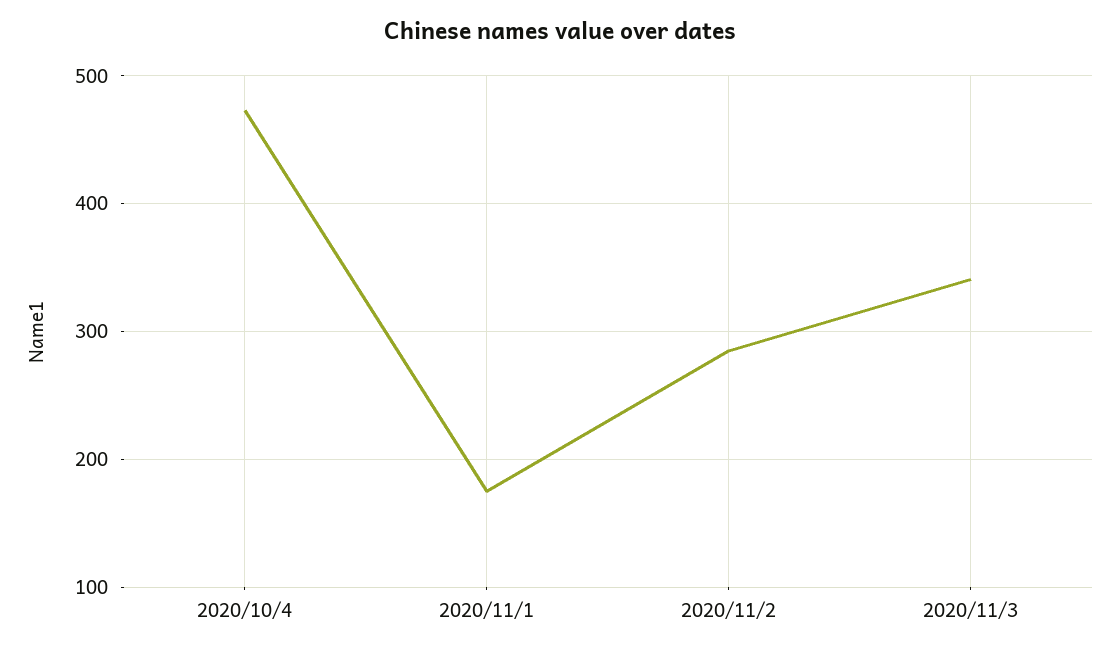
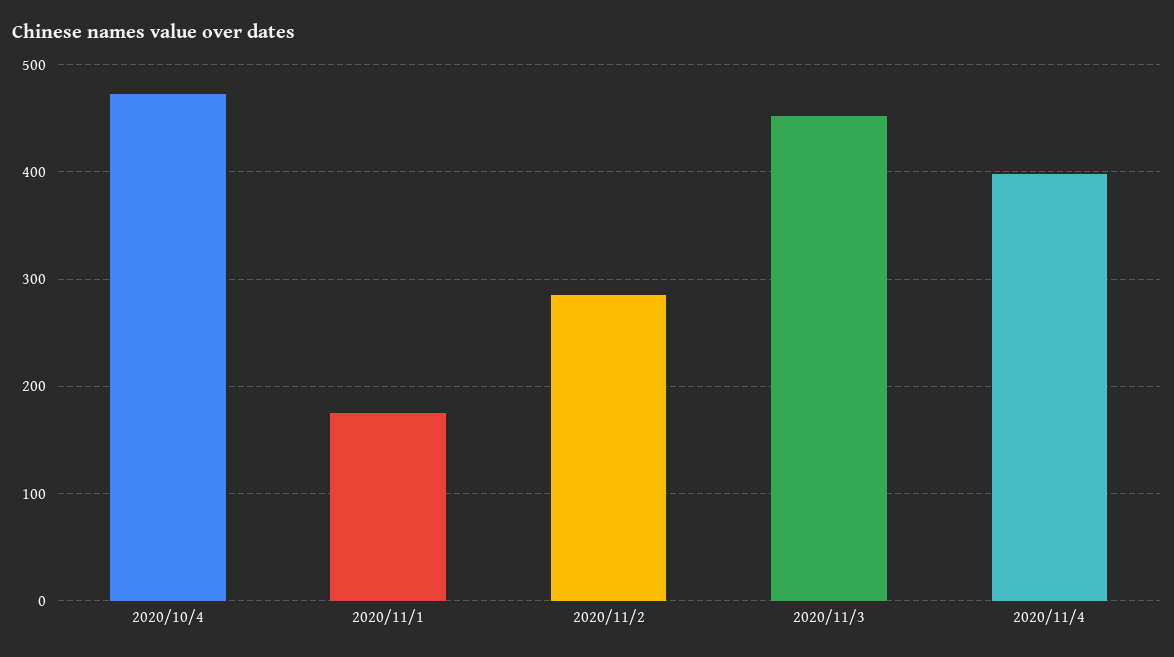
2020/11/3: 340 -> 450
2020/11/4: none -> 400

